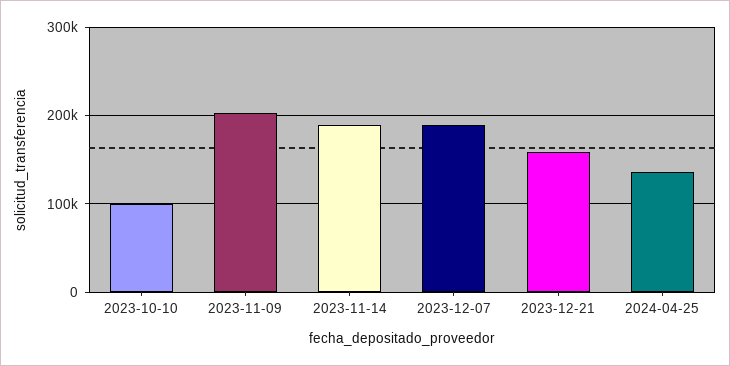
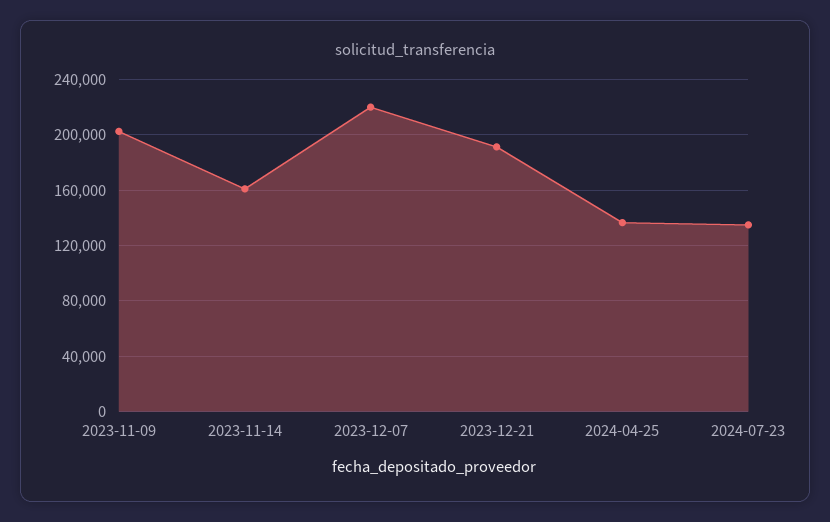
2023-10-10: 100000 -> none
2023-11-14: 190000 -> 160000
2023-12-07: 190000 -> 220000
2023-12-21: 160000 -> 190000
2024-07-23: none -> 135000

